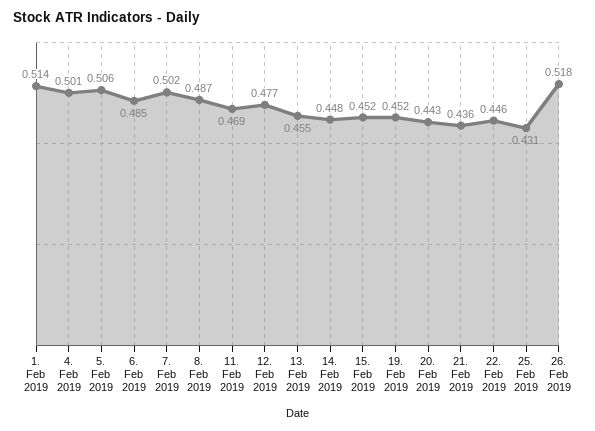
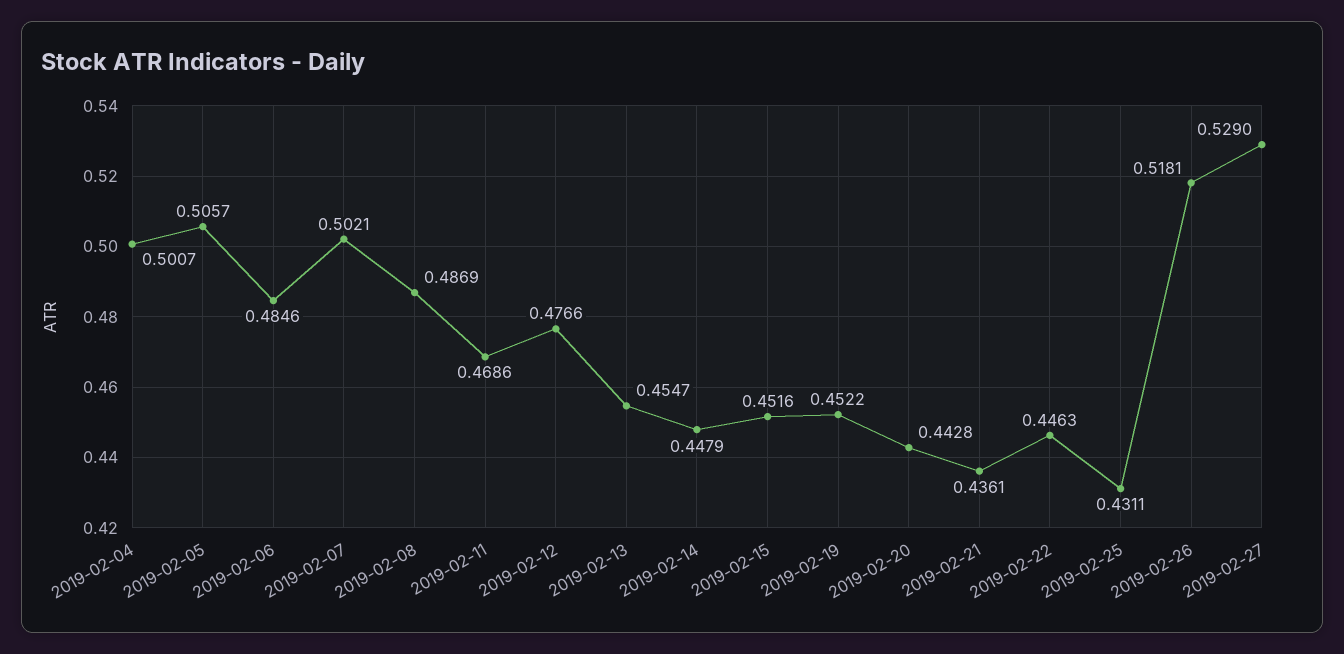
1. Feb 2019: 0.514 -> none
2019-02-27: none -> 0.529

